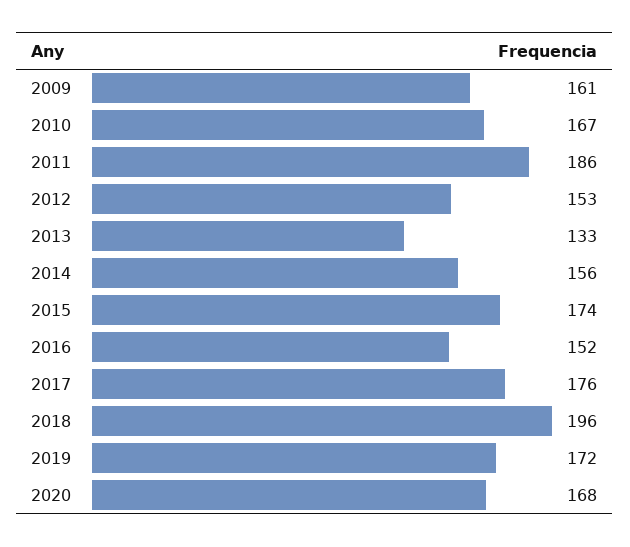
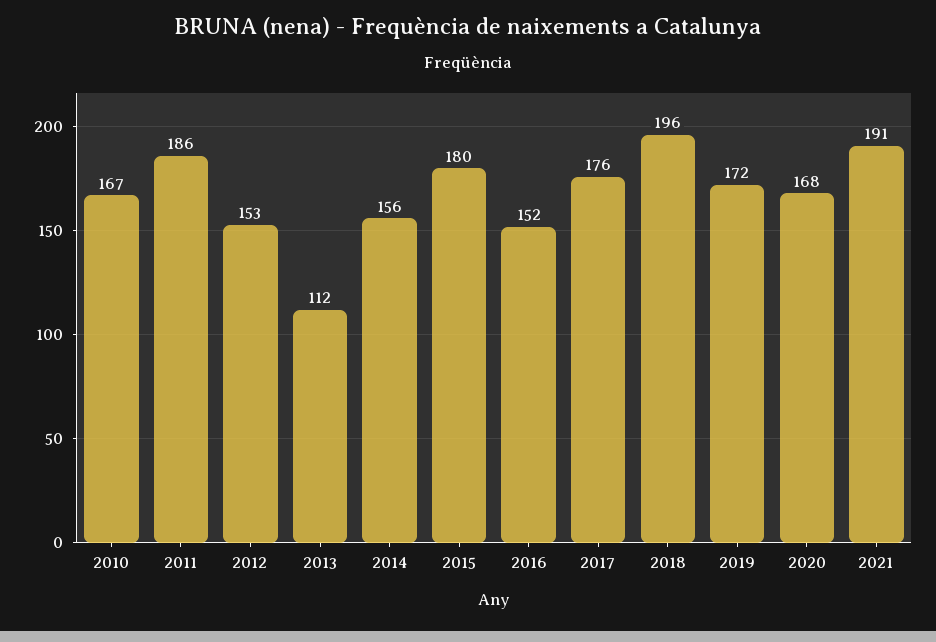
2009: 161 -> none
2013: 133 -> 112
2015: 174 -> 180
2021: none -> 191

